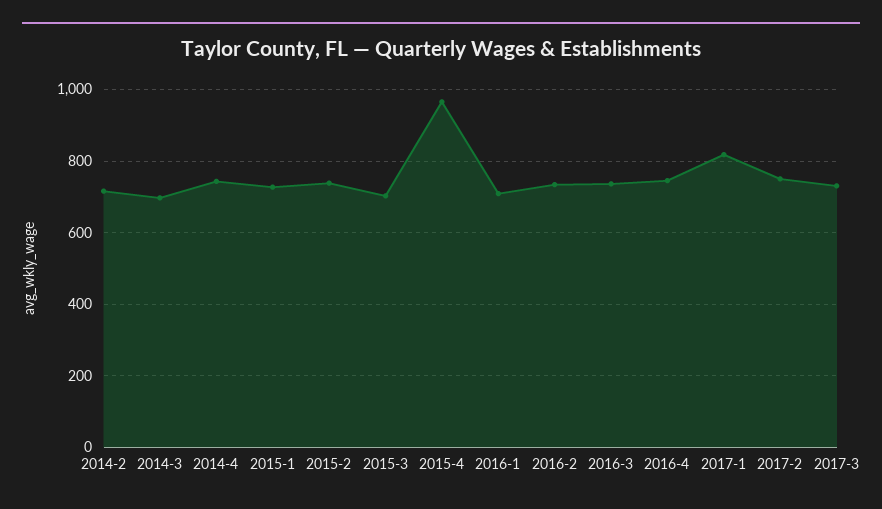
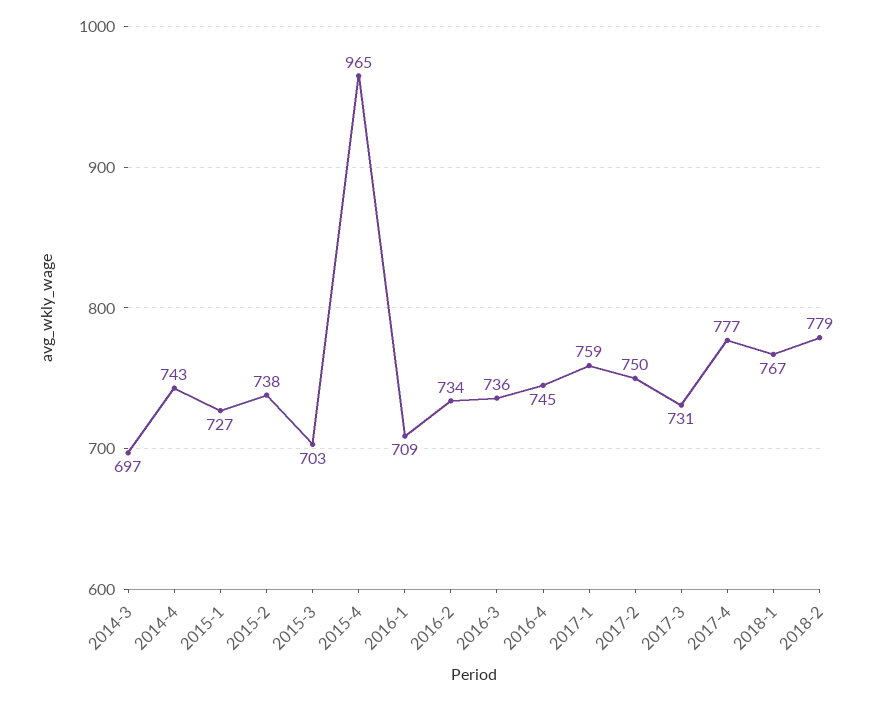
2014-2: 720 -> none
2017-1: 820 -> 759
2017-4: none -> 777
2018-1: none -> 767
2018-2: none -> 779

